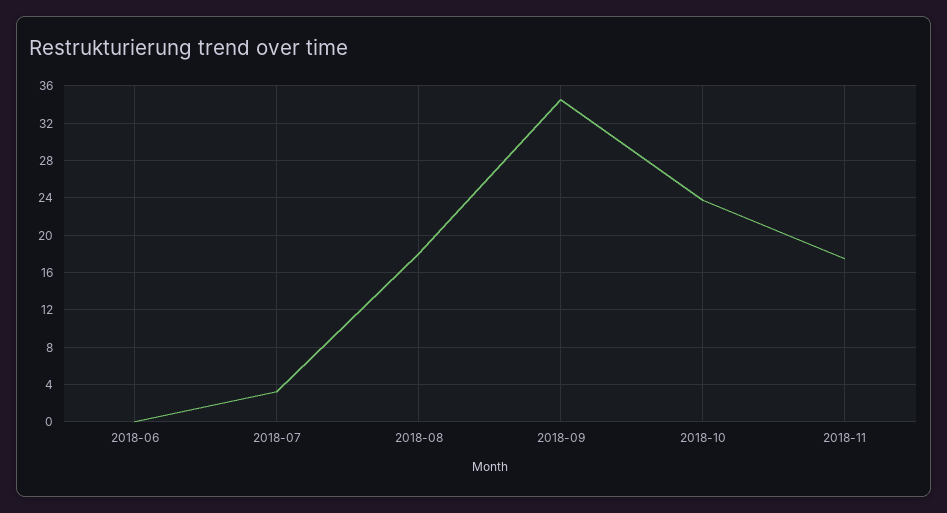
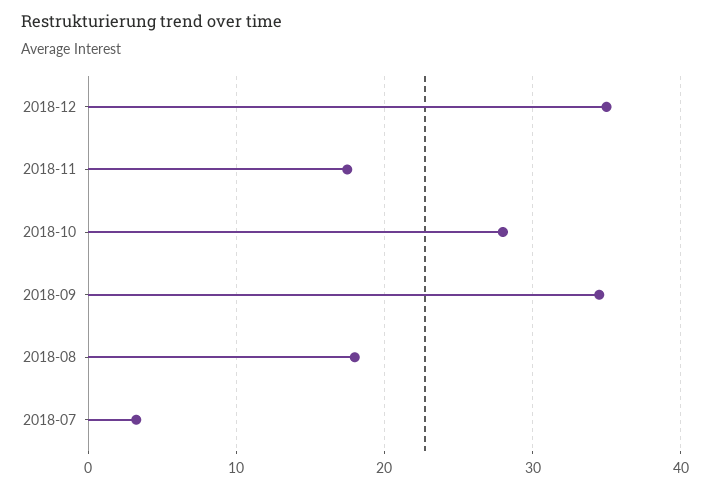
2018-06: 0 -> none
2018-10: 24 -> 28
2018-12: none -> 35

